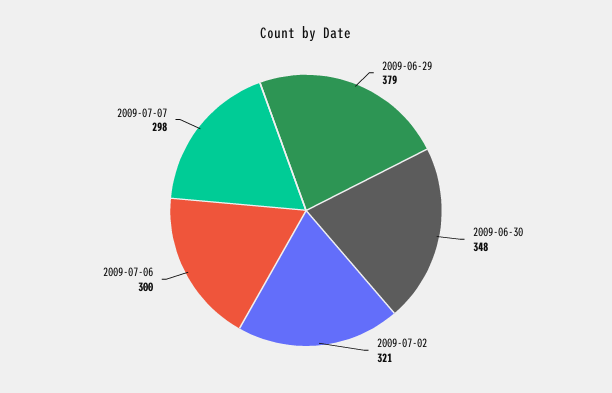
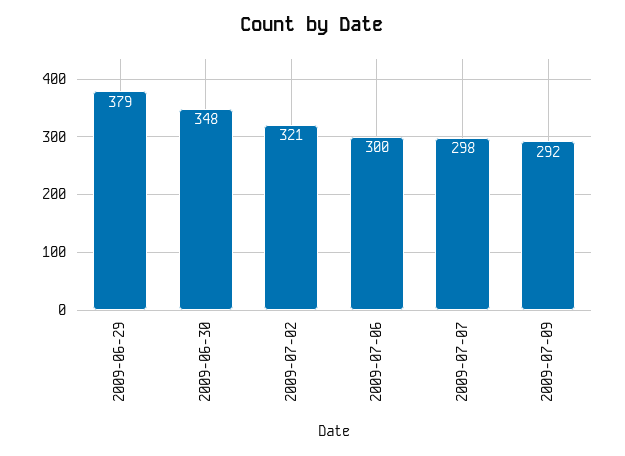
2009-07-09: none -> 292

